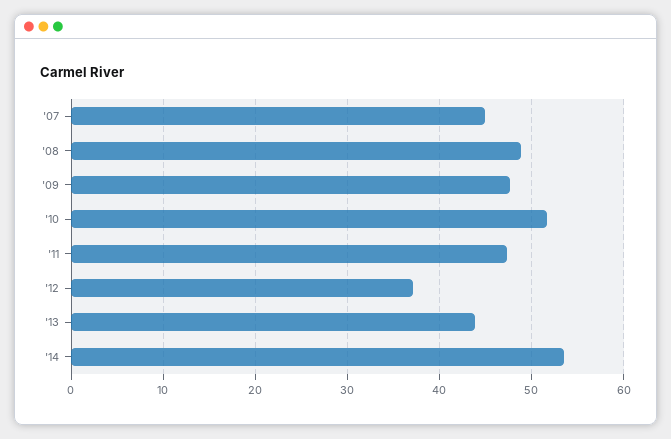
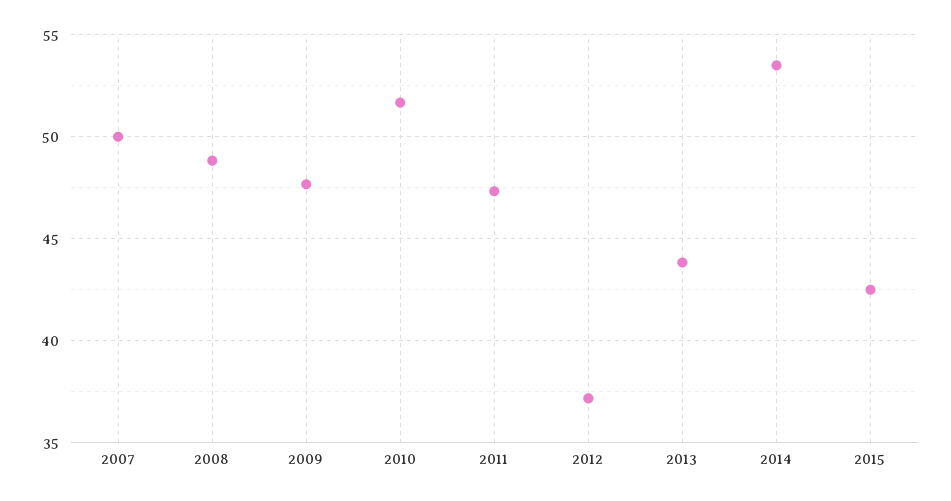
'07: 45 -> 50
2015: none -> 42.5

